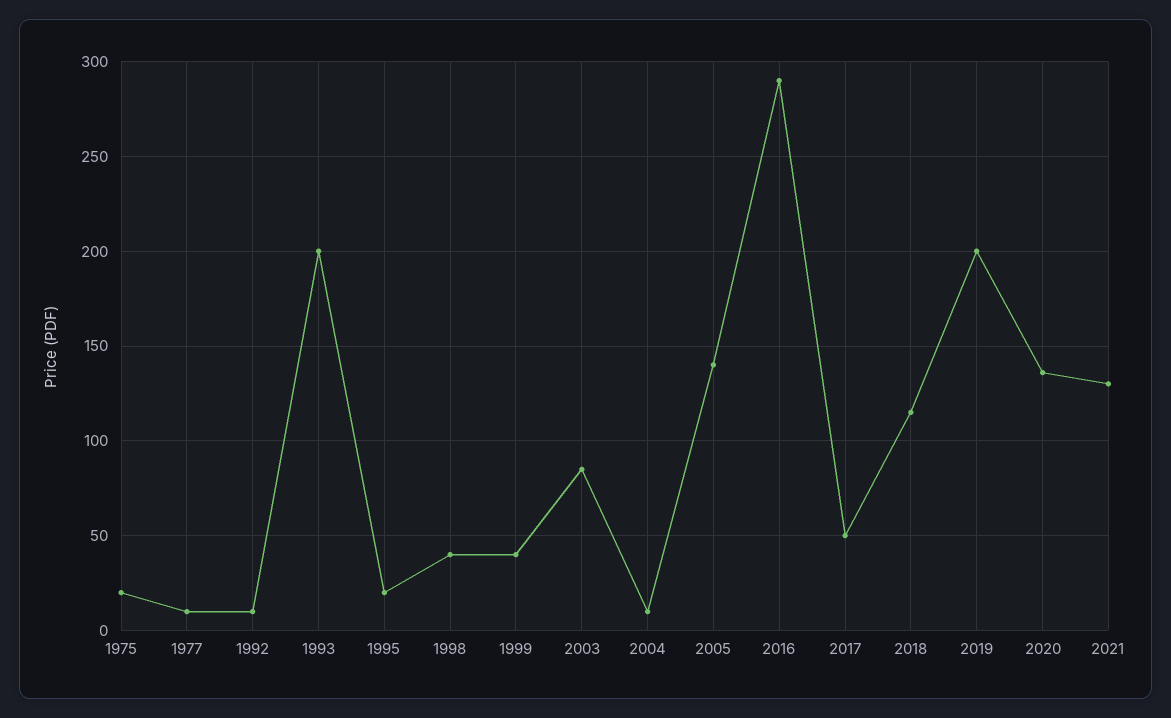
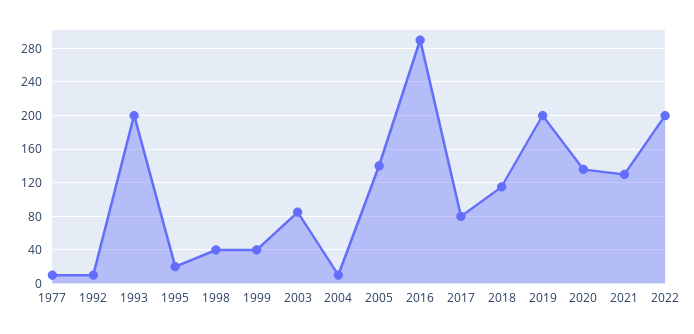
1975: 20 -> none
2017: 50 -> 80
2022: none -> 200

